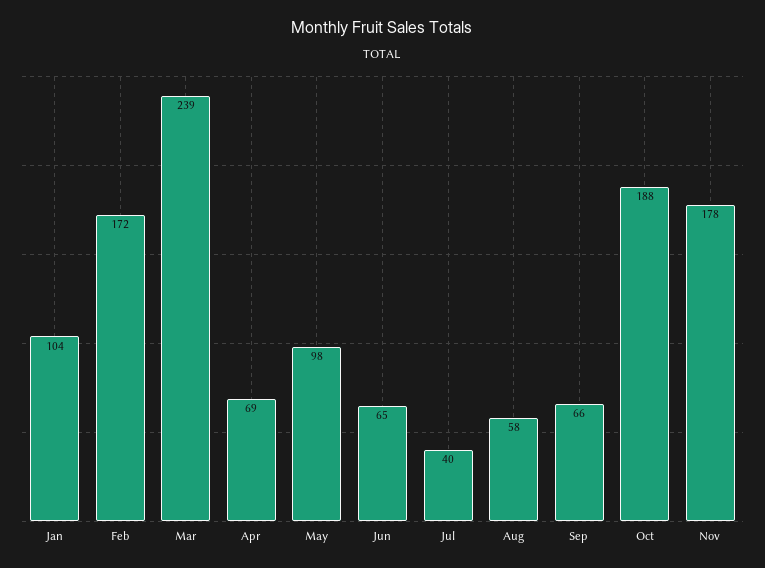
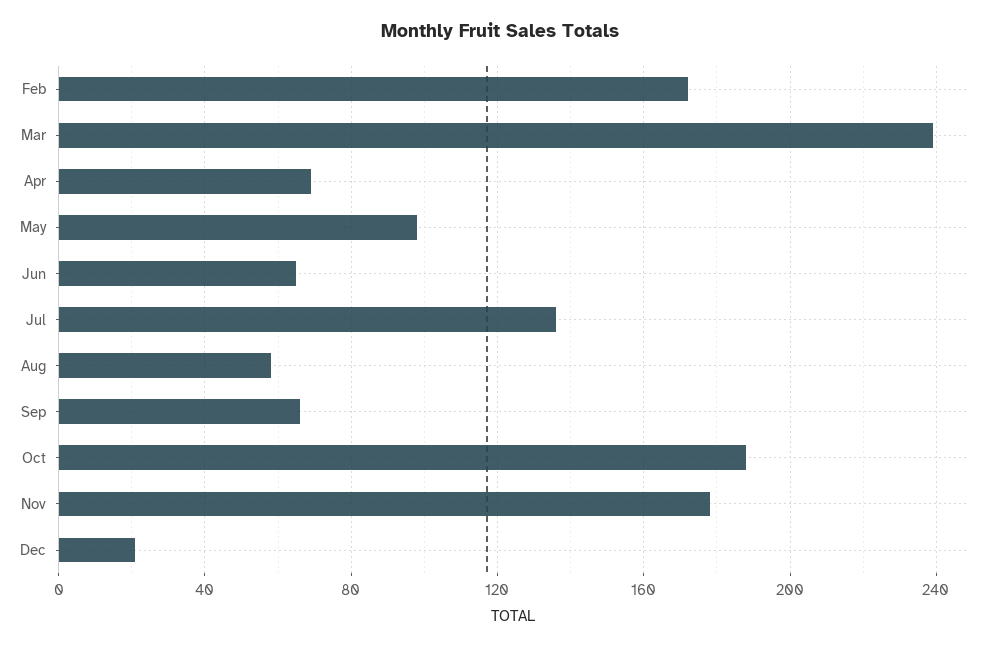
Jan: 104 -> none
Jul: 40 -> 135
Dec: none -> 20

